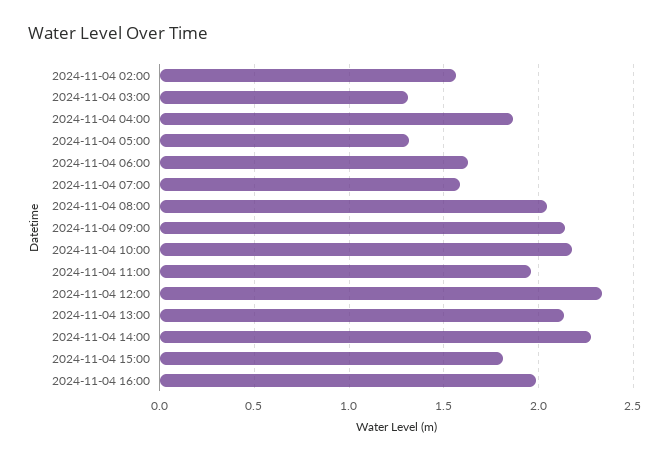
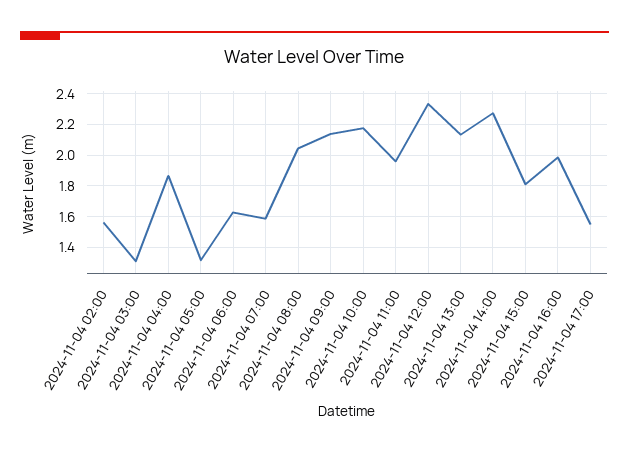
2024-11-04 17:00: none -> 1.55

